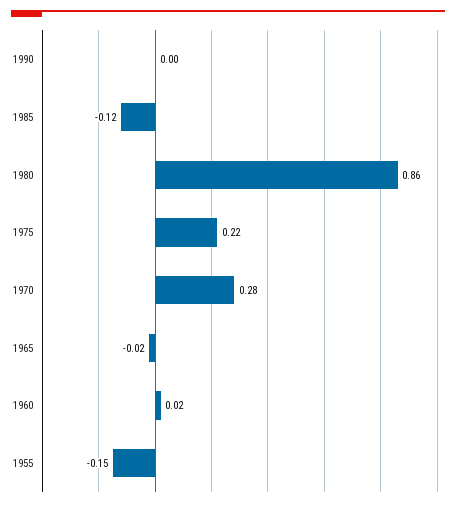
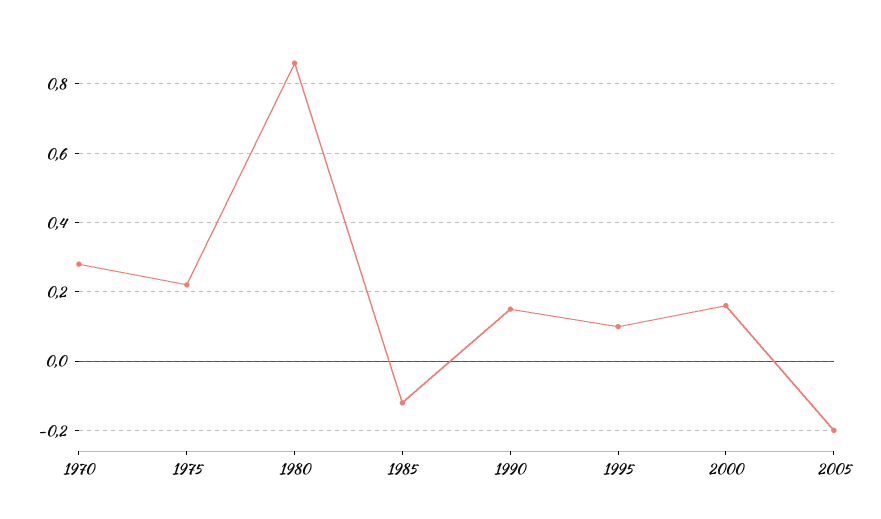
1990: 0 -> 0.15
1965: -0.02 -> none
1960: 0.02 -> none
1955: -0.15 -> none
1995: none -> 0.1
2000: none -> 0.15
2005: none -> -0.2

